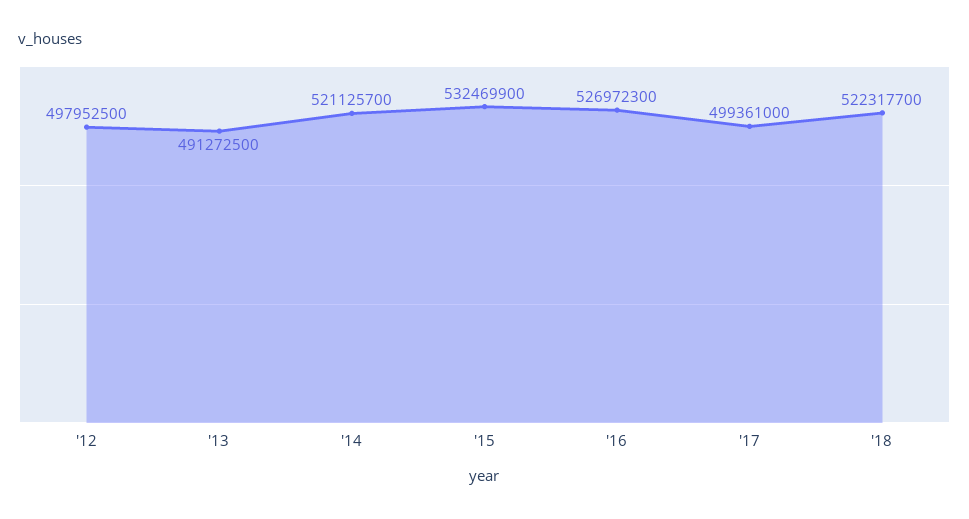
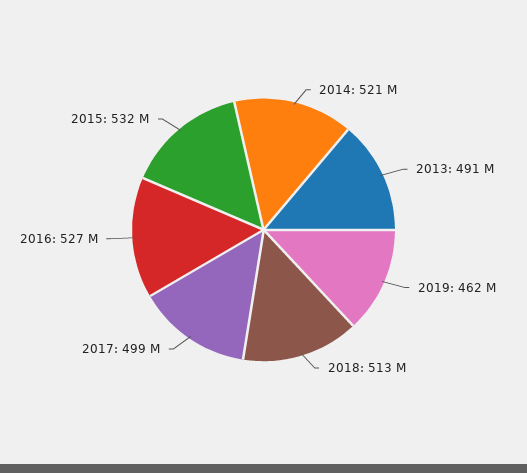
'12: 497952500 -> none
'18: 522317700 -> 513000000
2019: none -> 462000000

